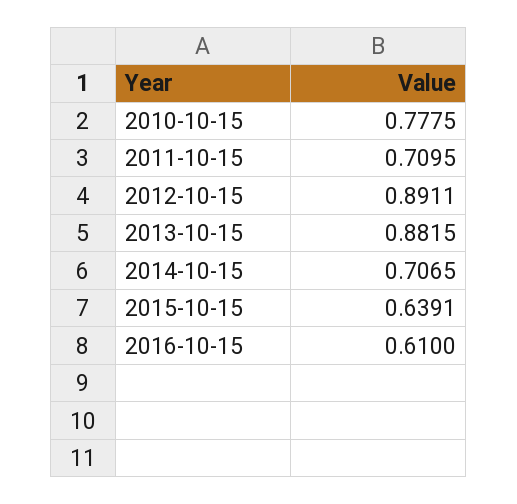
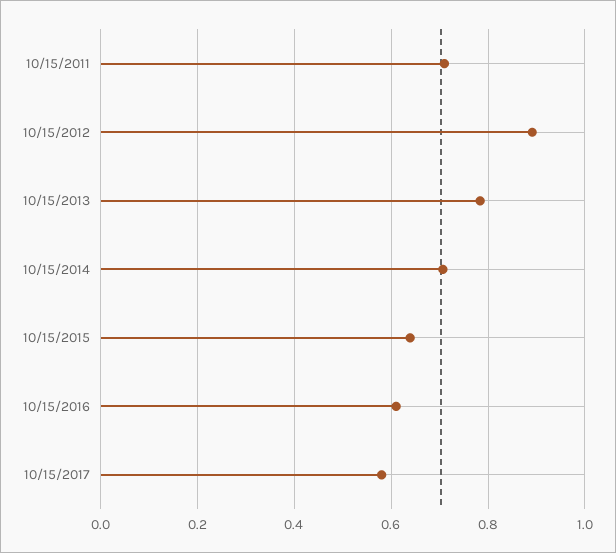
2010-10-15: 0.7775 -> none
2013-10-15: 0.8815 -> 0.78
10/15/2017: none -> 0.58

